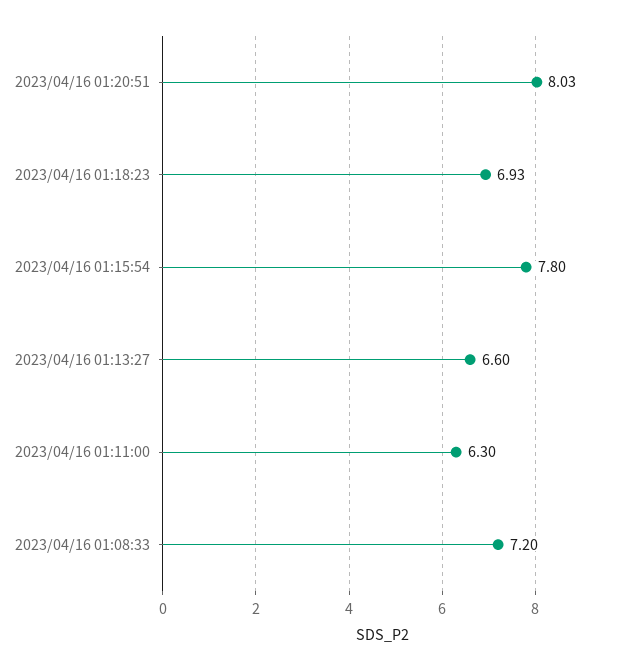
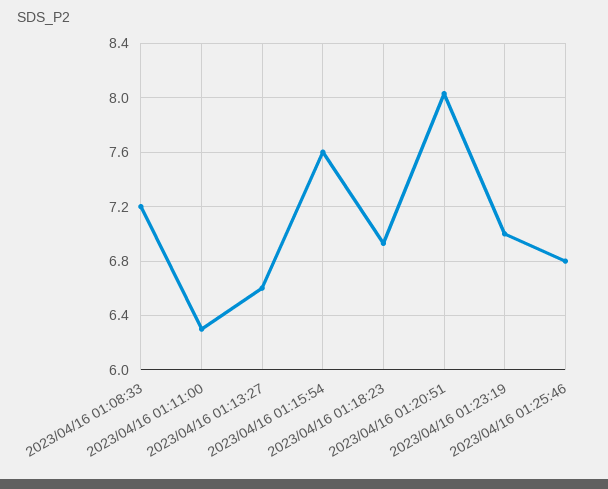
2023/04/16 01:15:54: 7.8 -> 7.6
2023/04/16 01:23:19: none -> 7
2023/04/16 01:25:46: none -> 6.8

